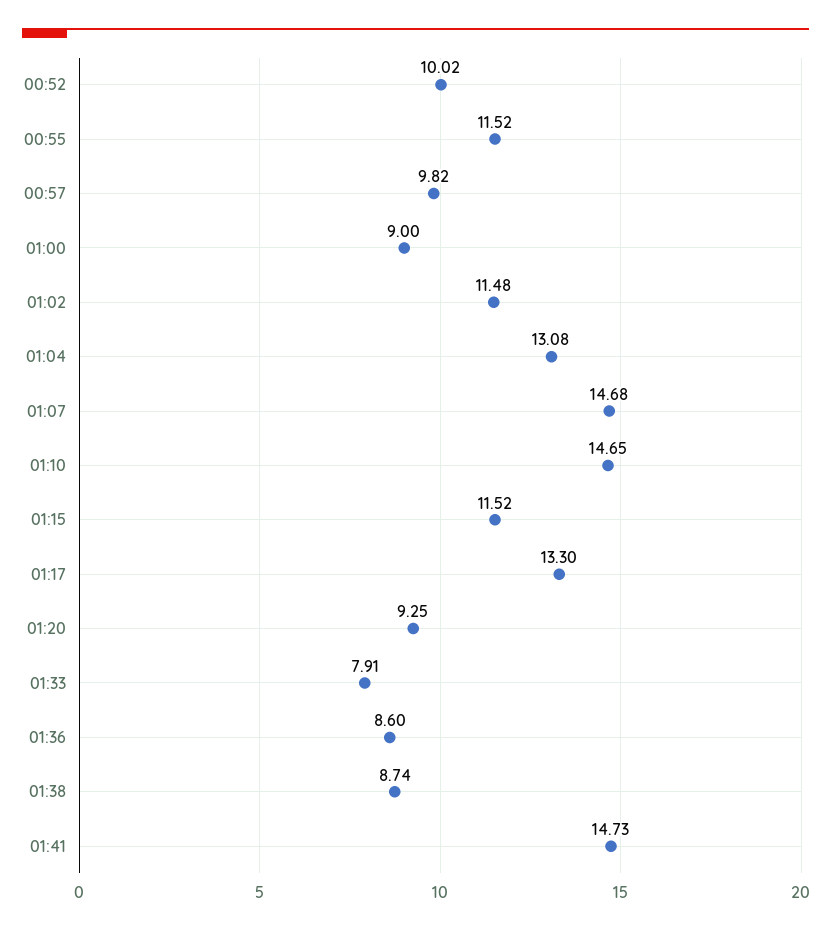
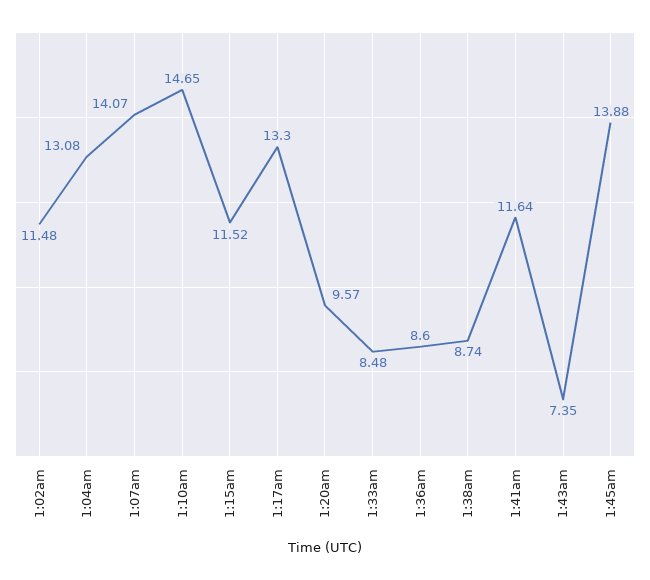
00:52: 10.02 -> none
00:55: 11.52 -> none
00:57: 9.82 -> none
01:00: 9 -> none
01:07: 14.68 -> 14.07
01:20: 9.25 -> 9.57
01:33: 7.91 -> 8.48
01:41: 14.73 -> 11.64
1:43am: none -> 7.35
1:45am: none -> 13.88

